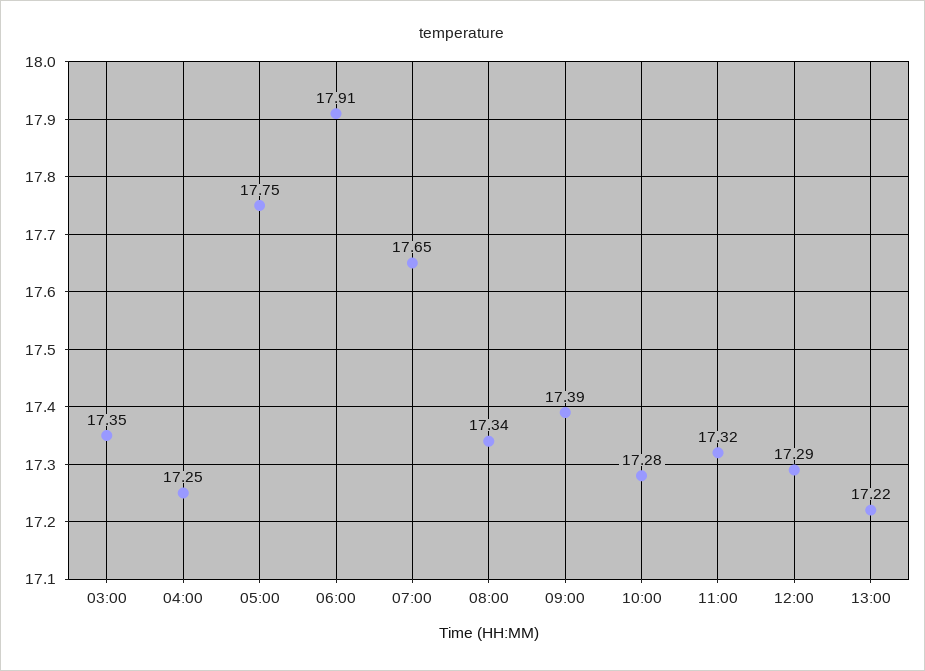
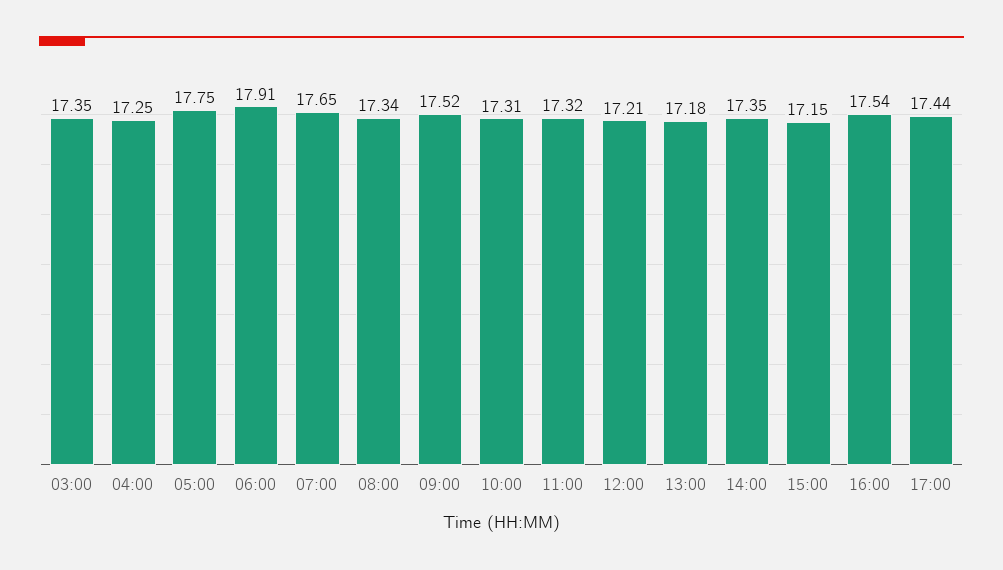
09:00: 17.39 -> 17.52
10:00: 17.28 -> 17.31
12:00: 17.29 -> 17.21
13:00: 17.22 -> 17.18
14:00: none -> 17.35
15:00: none -> 17.15
16:00: none -> 17.54
17:00: none -> 17.44

